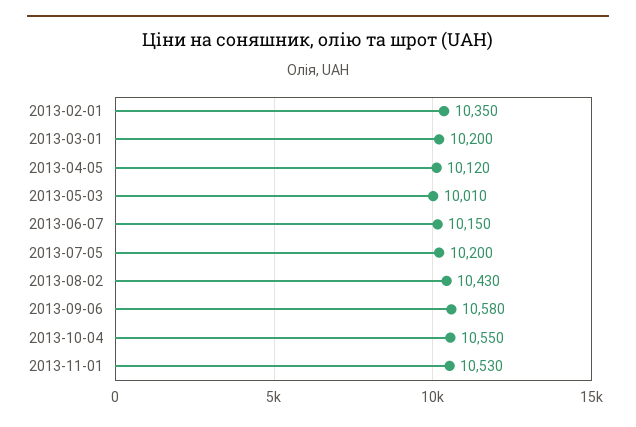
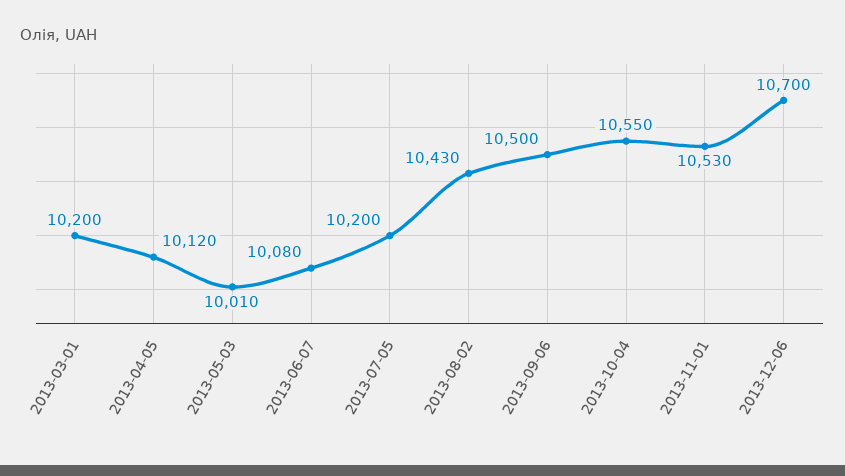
2013-02-01: 10350 -> none
2013-06-07: 10150 -> 10080
2013-09-06: 10580 -> 10500
2013-12-06: none -> 10700

